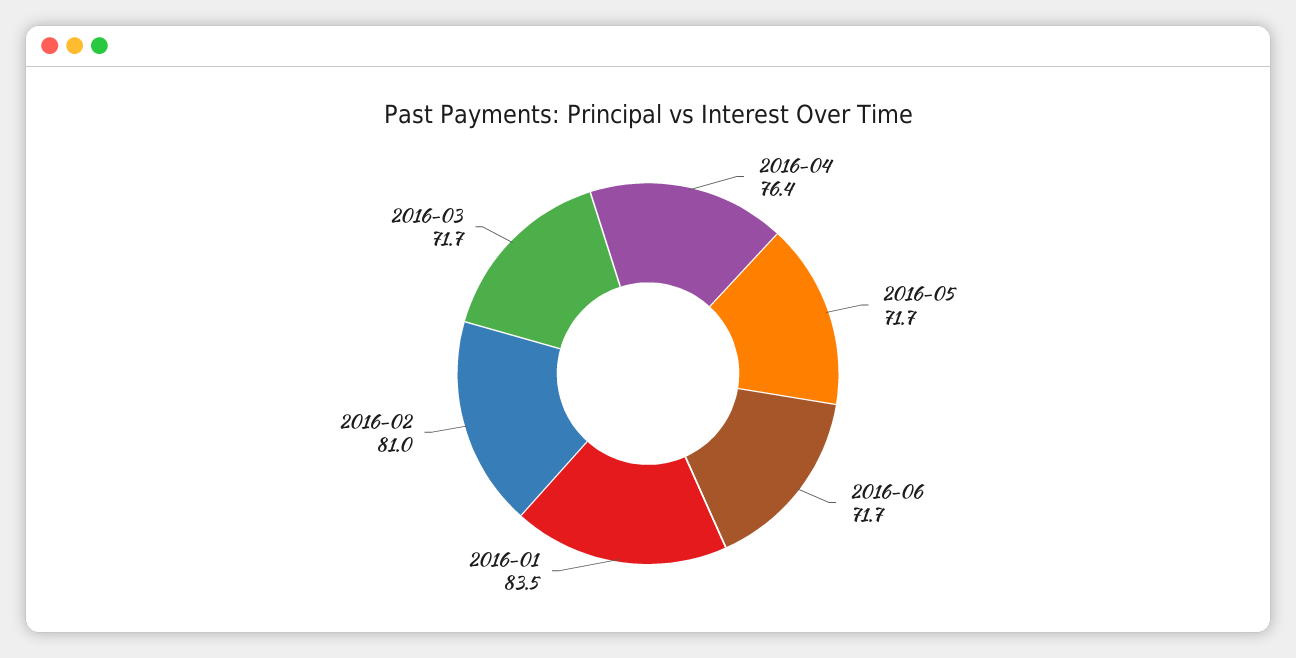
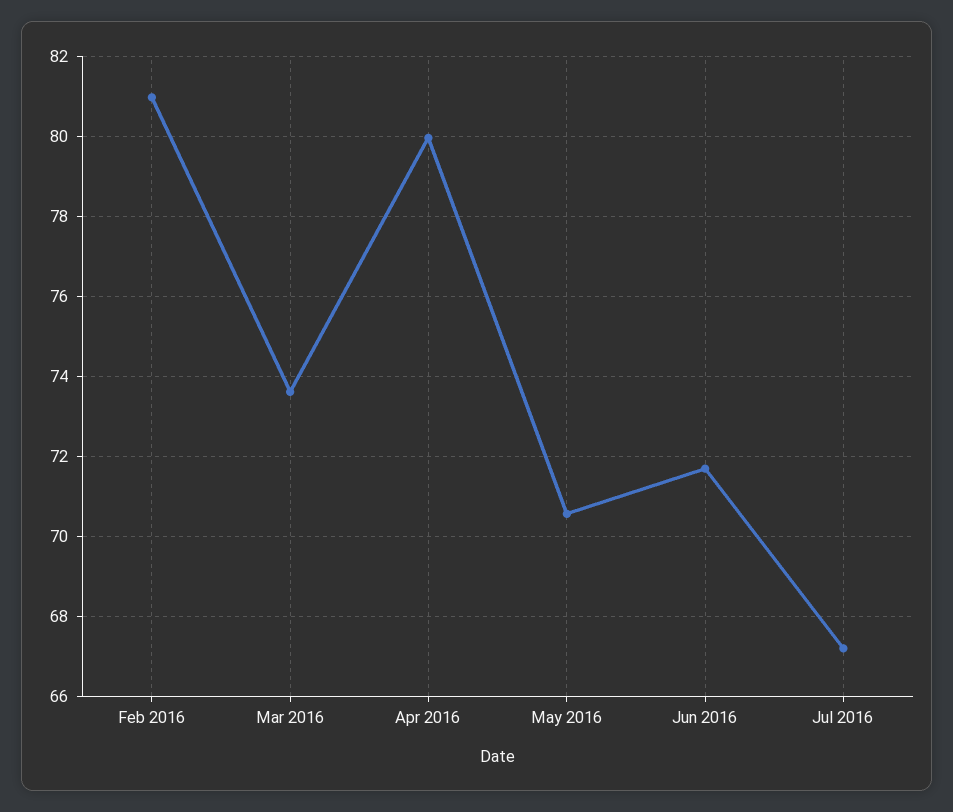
2016-04: 76.4 -> 80
2016-05: 71.7 -> 70.6
2016-01: 83.5 -> none
2016-03: 71.7 -> 73.6
Jul 2016: none -> 67.2

